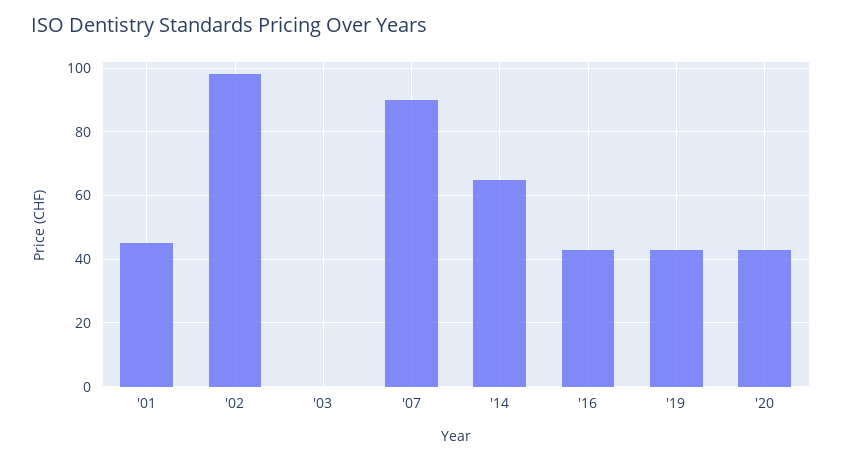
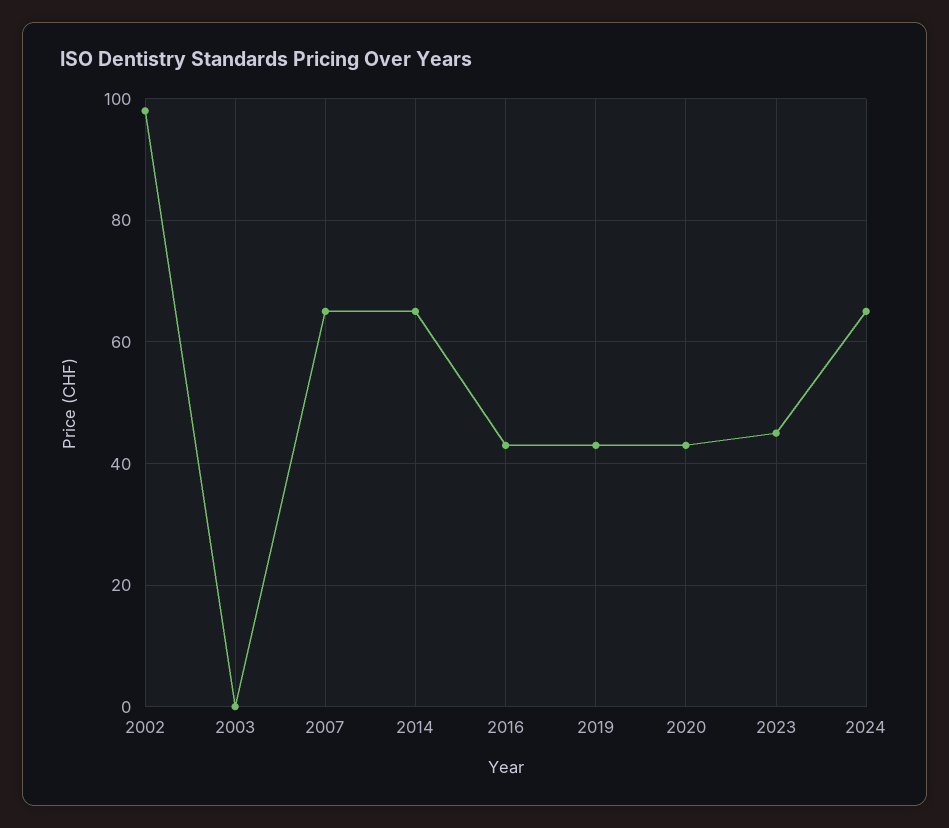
'01: 45 -> none
'07: 90 -> 65
2023: none -> 45
2024: none -> 65

